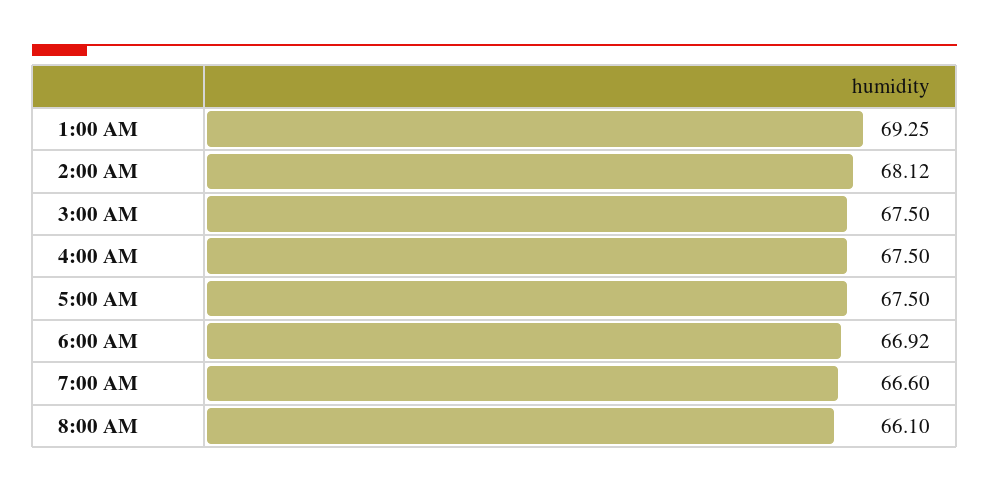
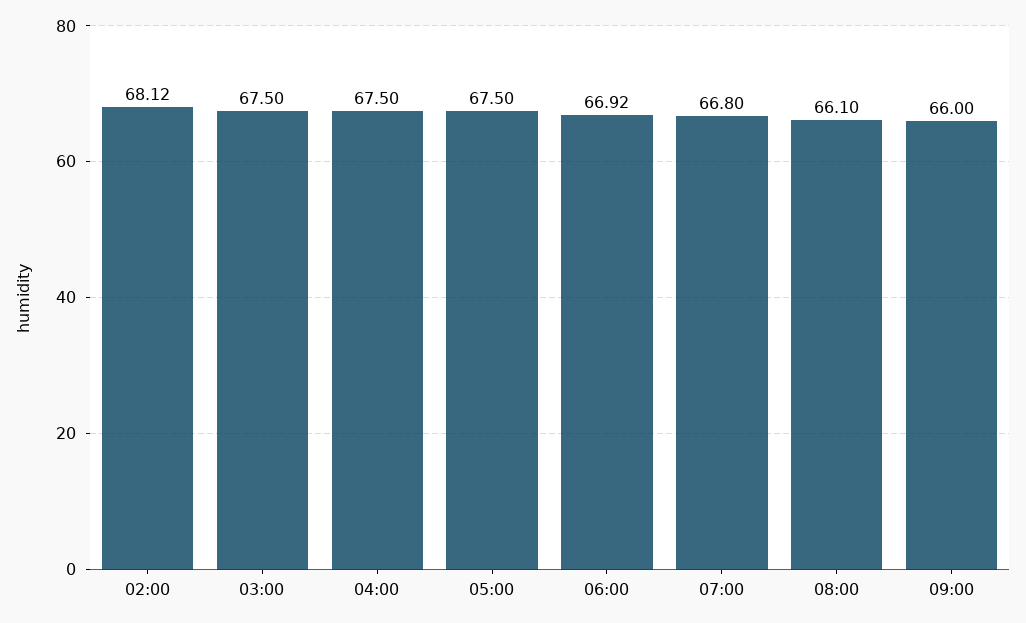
1:00 AM: 69.25 -> none
7:00 AM: 66.6 -> 66.8
09:00: none -> 66

